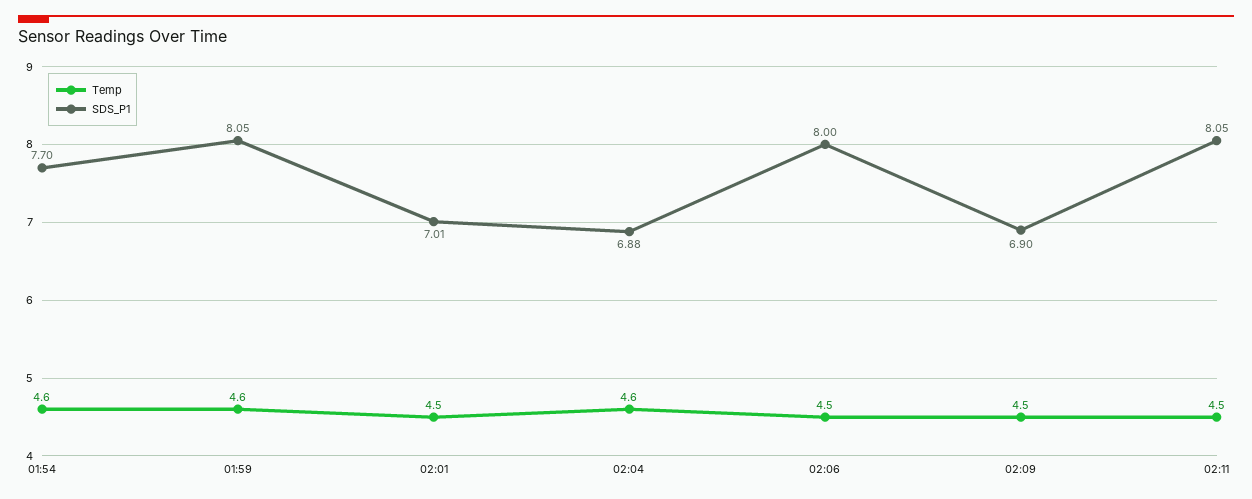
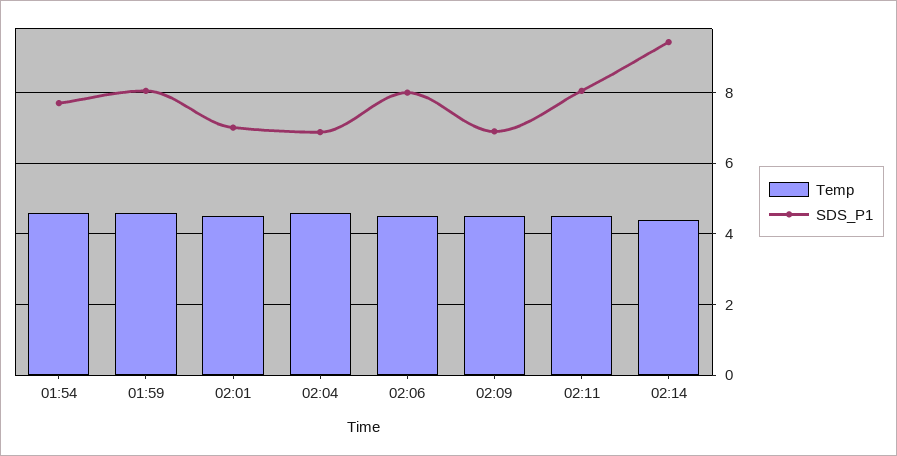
Temp, 02:14: none -> 4.4
SDS_P1, 02:14: none -> 9.4

